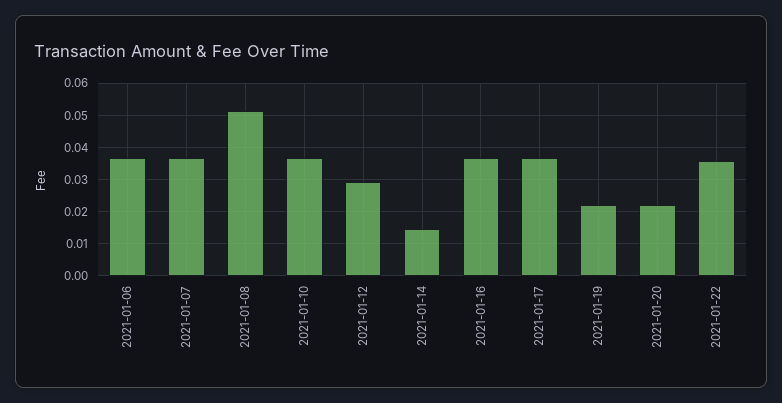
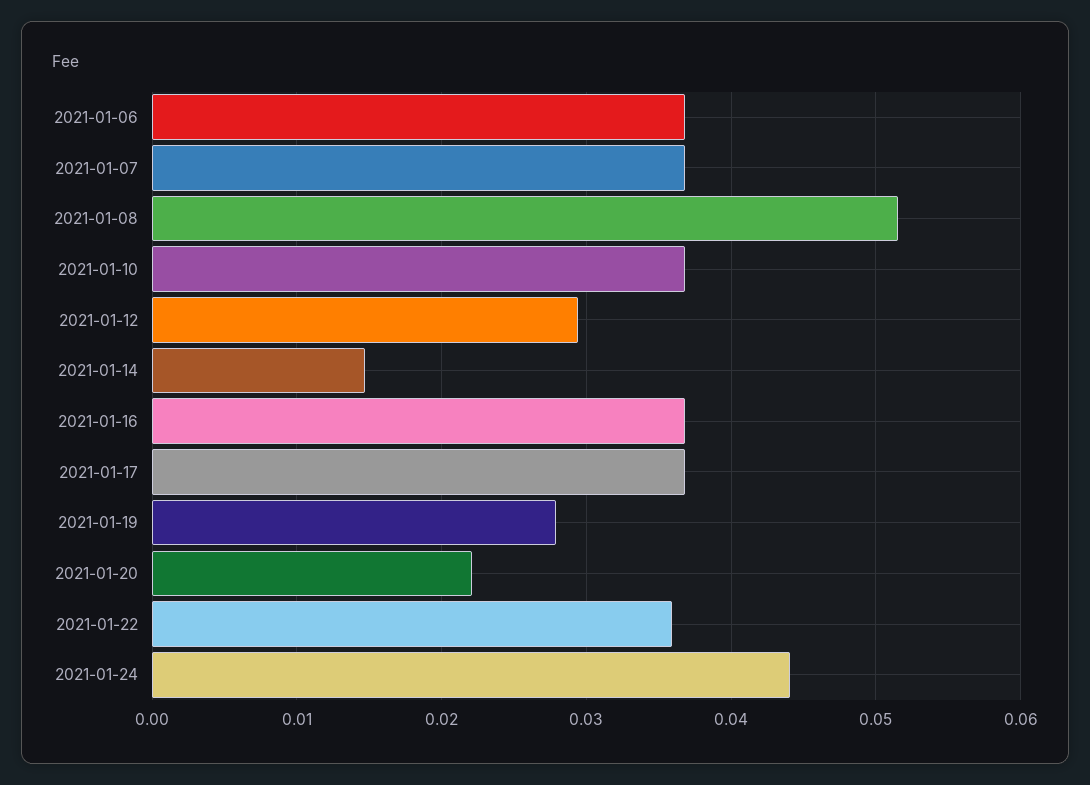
2021-01-19: 0.022 -> 0.028
2021-01-24: none -> 0.044

